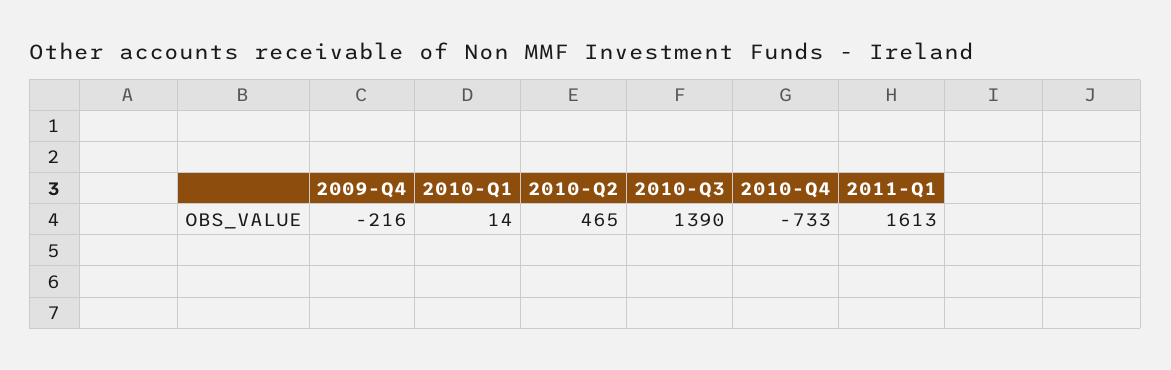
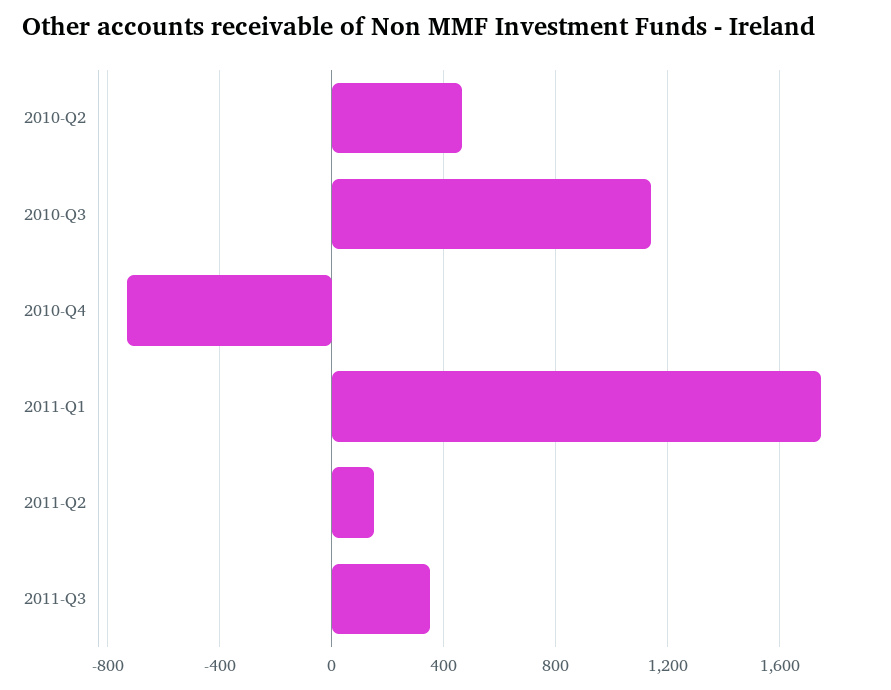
2009-Q4: -216 -> none
2010-Q1: 14 -> none
2010-Q3: 1390 -> 1150
2011-Q1: 1613 -> 1750
2011-Q2: none -> 150
2011-Q3: none -> 350

